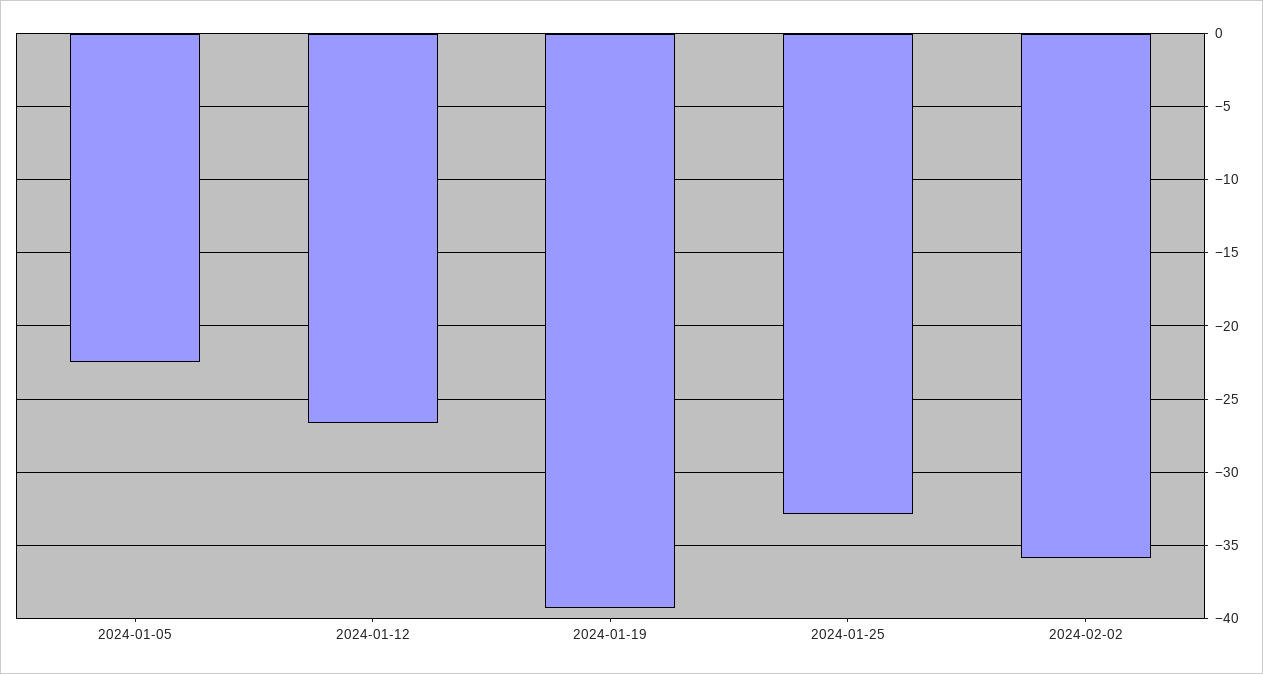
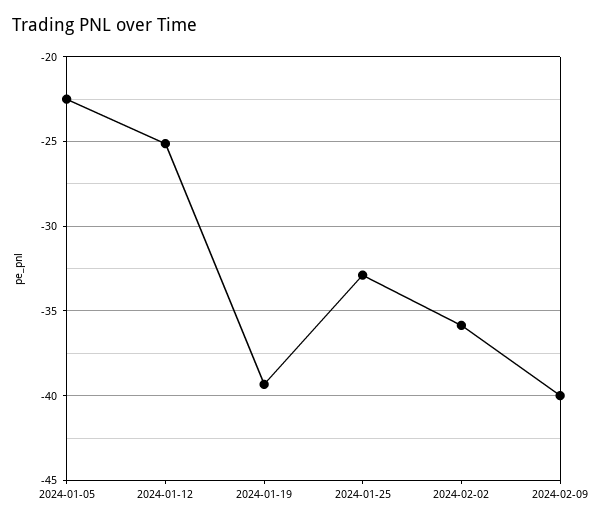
2024-01-12: -26.5 -> -25
2024-02-09: none -> -40

